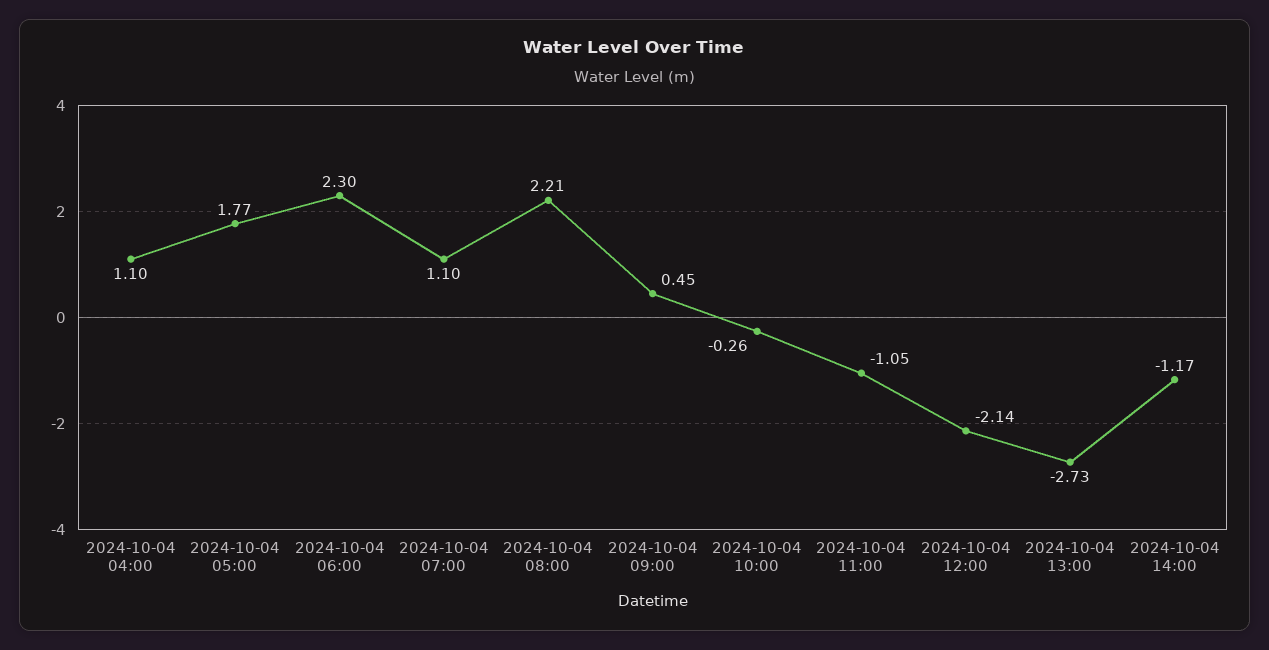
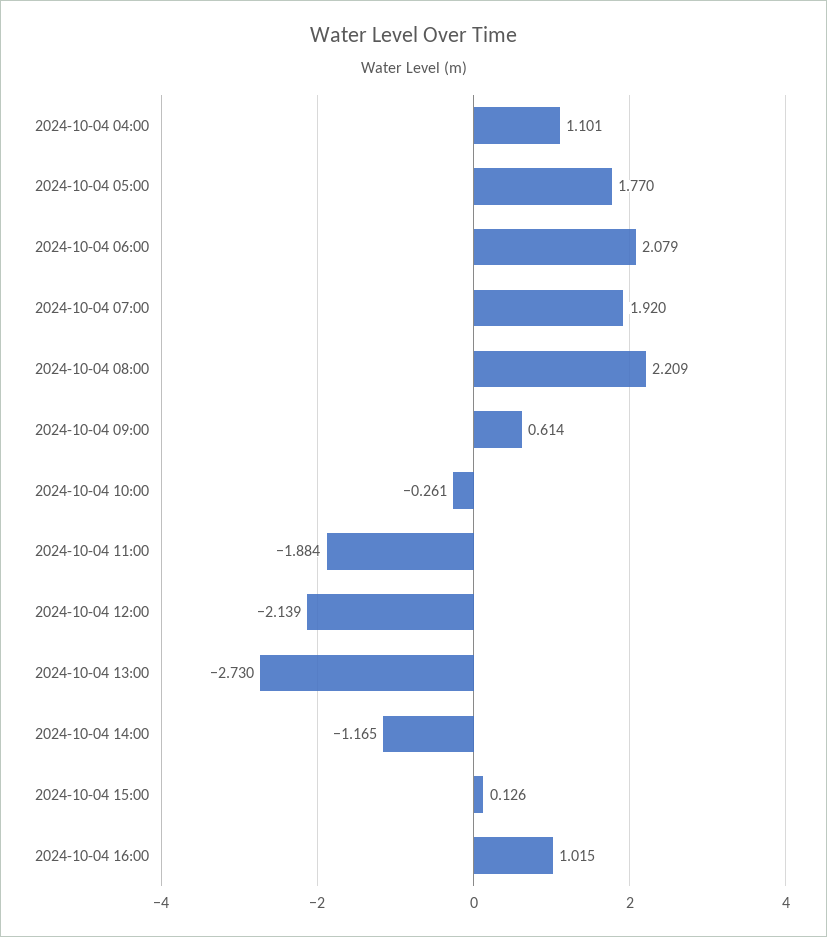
2024-10-04 06:00: 2.3 -> 2.079
2024-10-04 07:00: 1.1 -> 1.92
2024-10-04 09:00: 0.45 -> 0.614
2024-10-04 11:00: -1.05 -> -1.884
2024-10-04 15:00: none -> 0.126
2024-10-04 16:00: none -> 1.015

